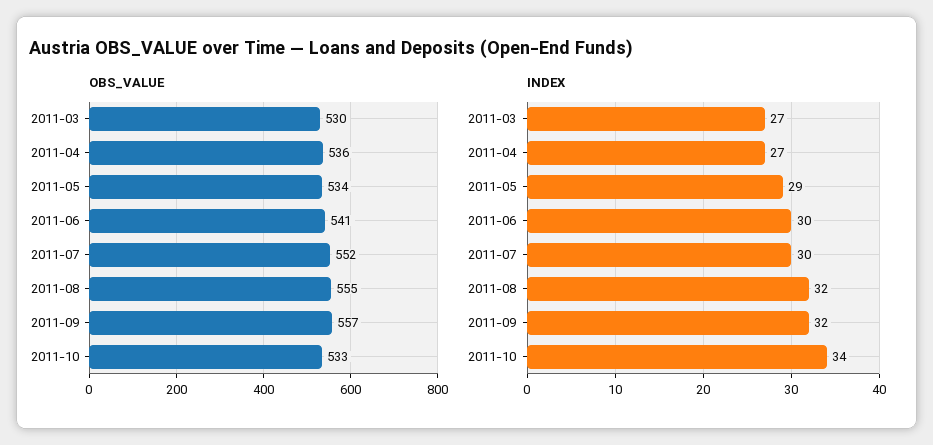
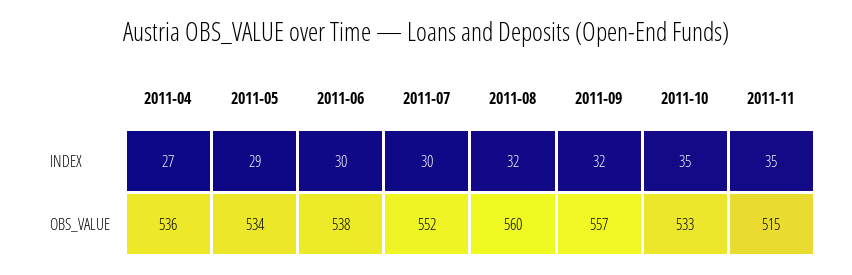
OBS_VALUE, 2011-03: 530 -> none
OBS_VALUE, 2011-06: 541 -> 538
OBS_VALUE, 2011-08: 555 -> 560
INDEX, 2011-03: 27 -> none
INDEX, 2011-10: 34 -> 35
INDEX, 2011-11: none -> 35
OBS_VALUE, 2011-11: none -> 515

